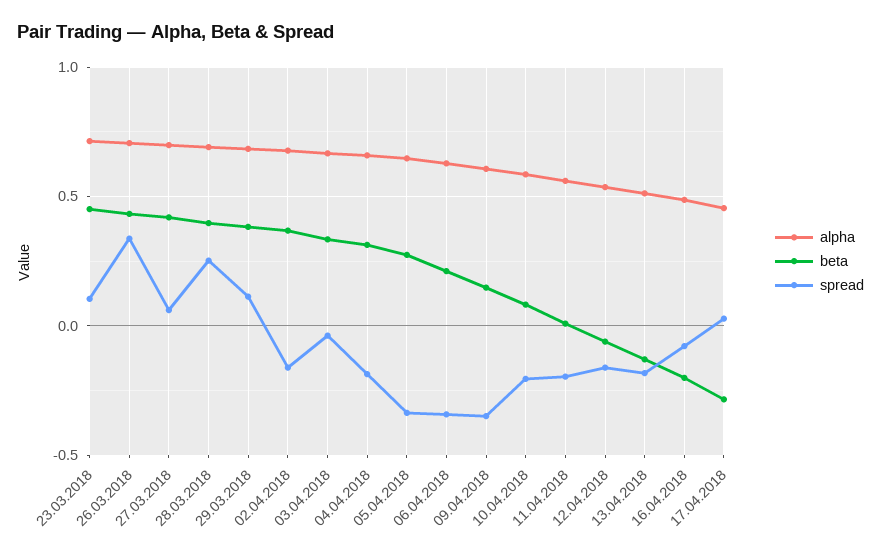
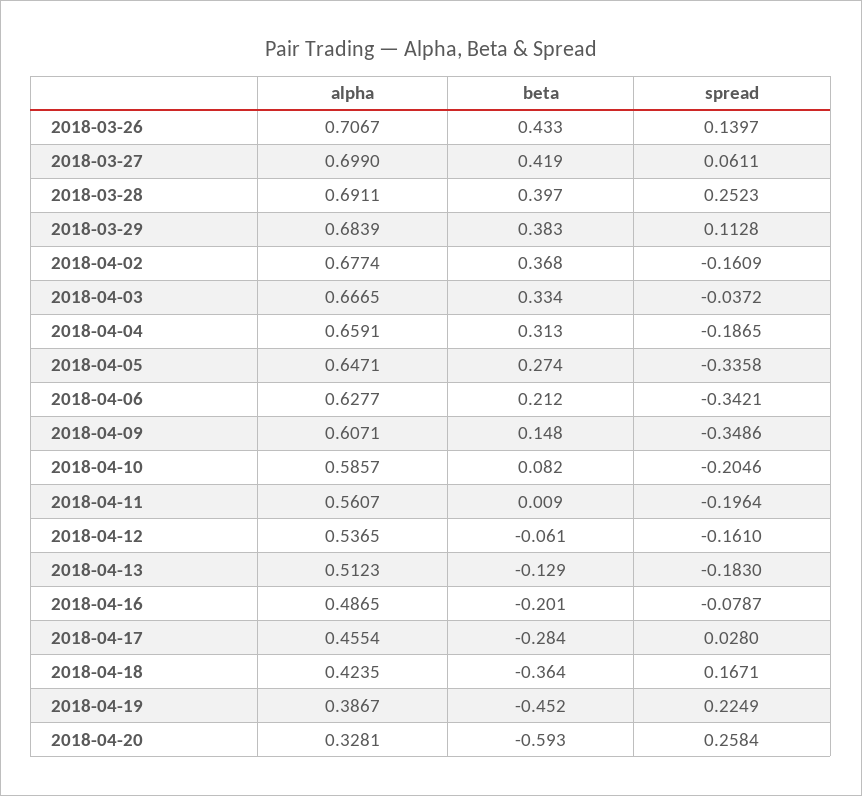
alpha, 23.03.2018: 0.7 -> none
beta, 23.03.2018: 0.45 -> none
spread, 23.03.2018: 0.1 -> none
spread, 26.03.2018: 0.35 -> 0.1397
alpha, 2018-04-18: none -> 0.4235
beta, 2018-04-18: none -> -0.364
spread, 2018-04-18: none -> 0.1671
alpha, 2018-04-19: none -> 0.3867
beta, 2018-04-19: none -> -0.452
spread, 2018-04-19: none -> 0.2249
alpha, 2018-04-20: none -> 0.3281
beta, 2018-04-20: none -> -0.593
spread, 2018-04-20: none -> 0.2584

